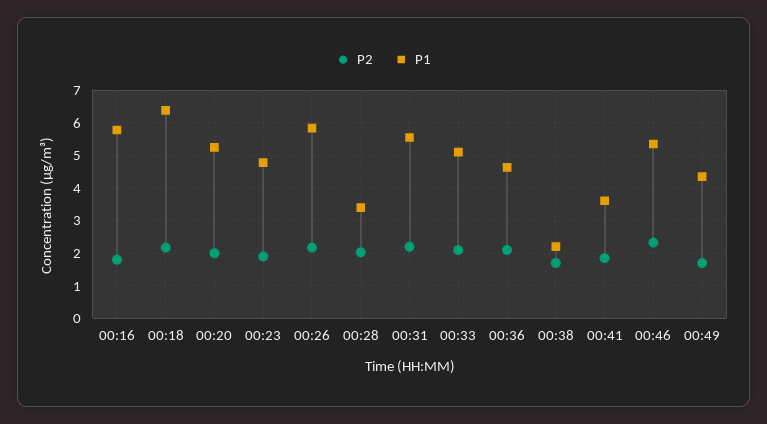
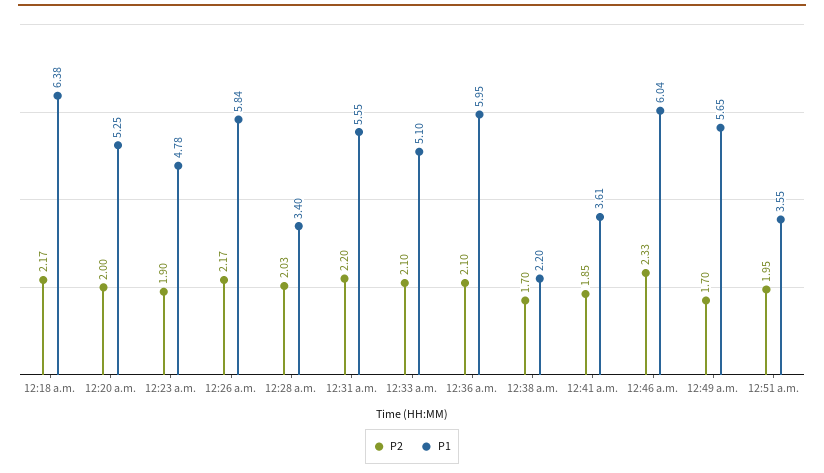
P2, 00:16: 1.8 -> none
P1, 00:16: 5.8 -> none
P1, 00:36: 4.6 -> 5.95
P1, 00:46: 5.4 -> 6.04
P1, 00:49: 4.4 -> 5.65
P2, 12:51 a.m.: none -> 1.95
P1, 12:51 a.m.: none -> 3.55

